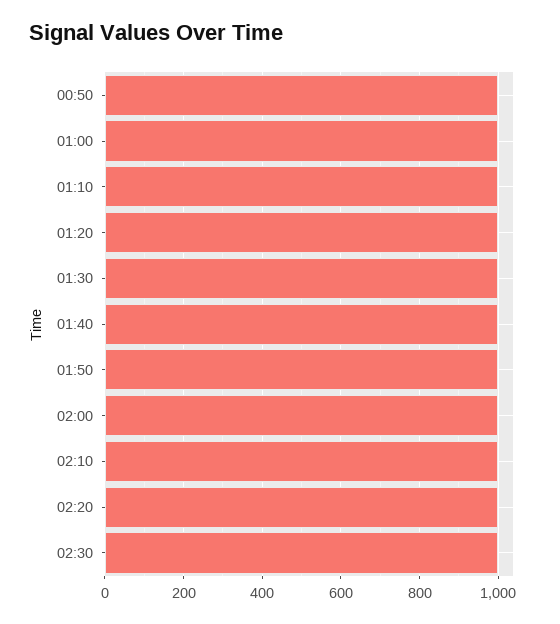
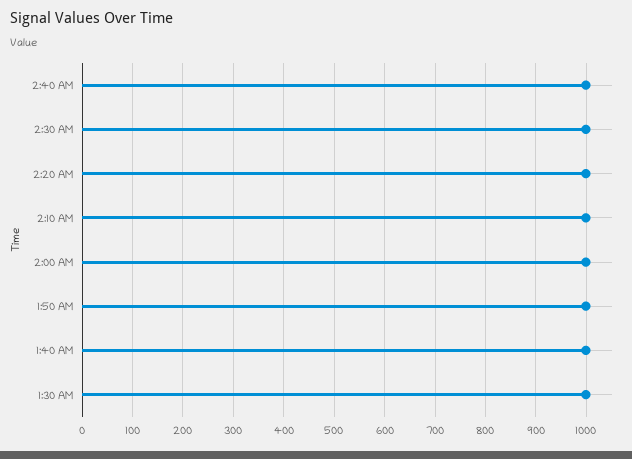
00:50: 1000 -> none
01:00: 1000 -> none
01:10: 1000 -> none
01:20: 1000 -> none
2:40 AM: none -> 1000

